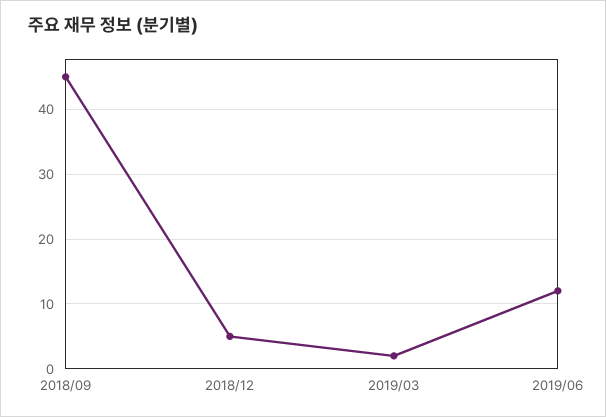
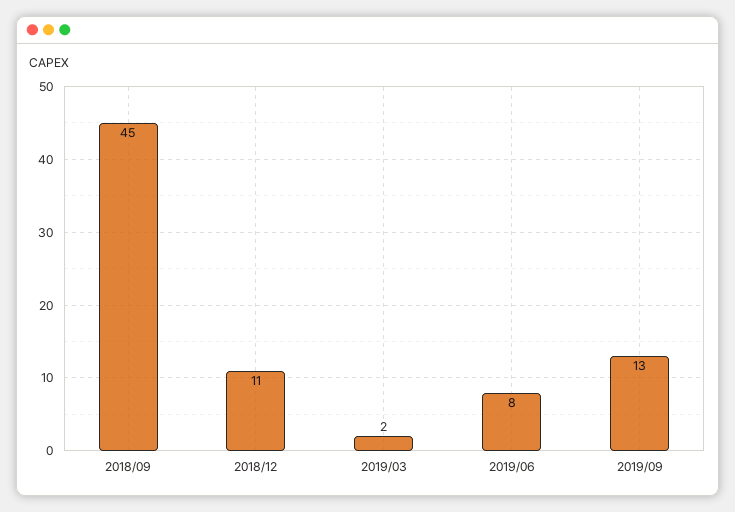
2018/12: 5 -> 11
2019/06: 12 -> 8
2019/09: none -> 13

